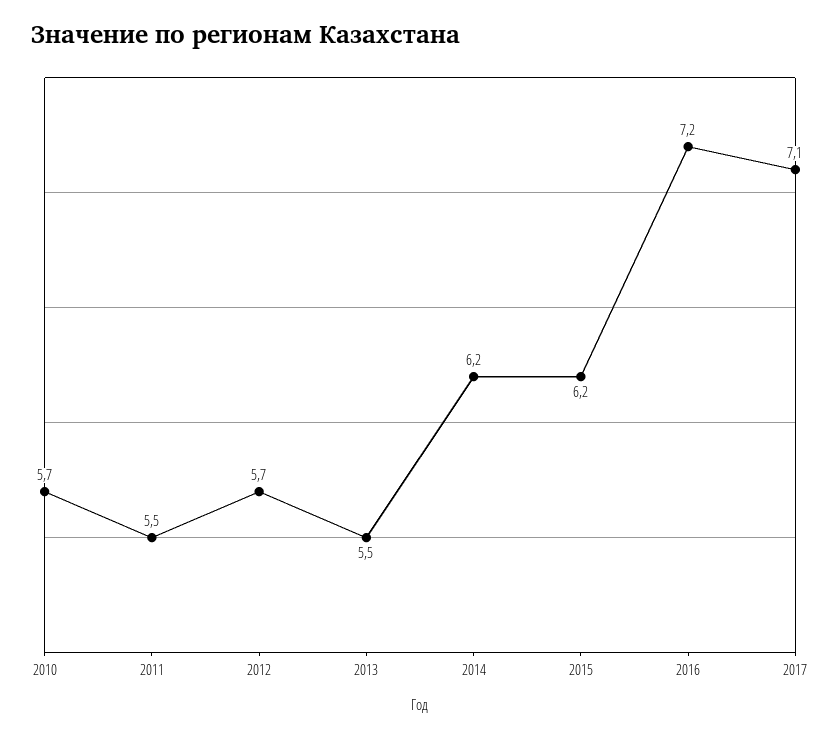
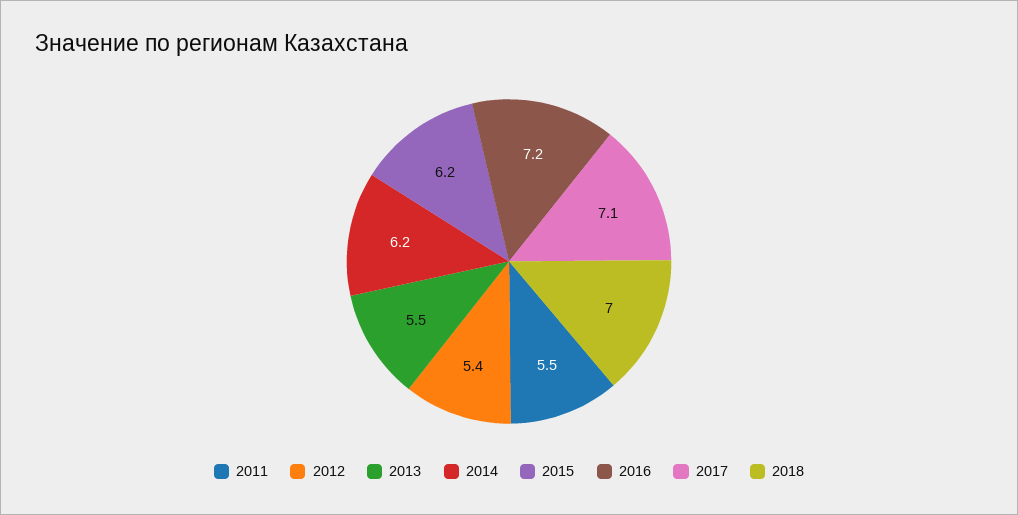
2010: 5.7 -> none
2012: 5.7 -> 5.4
2018: none -> 7

